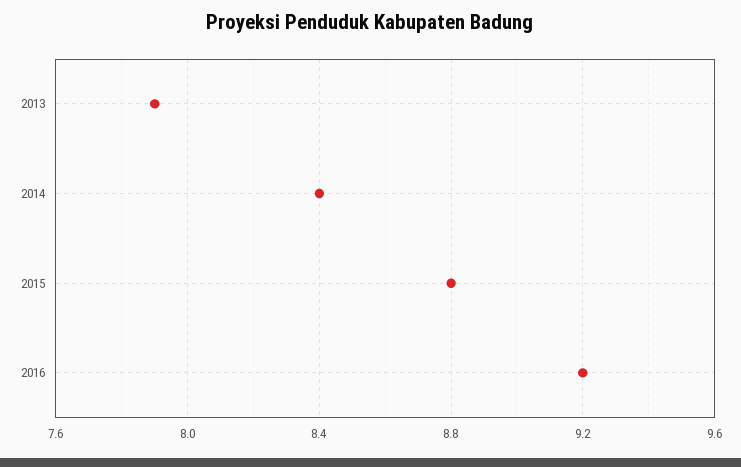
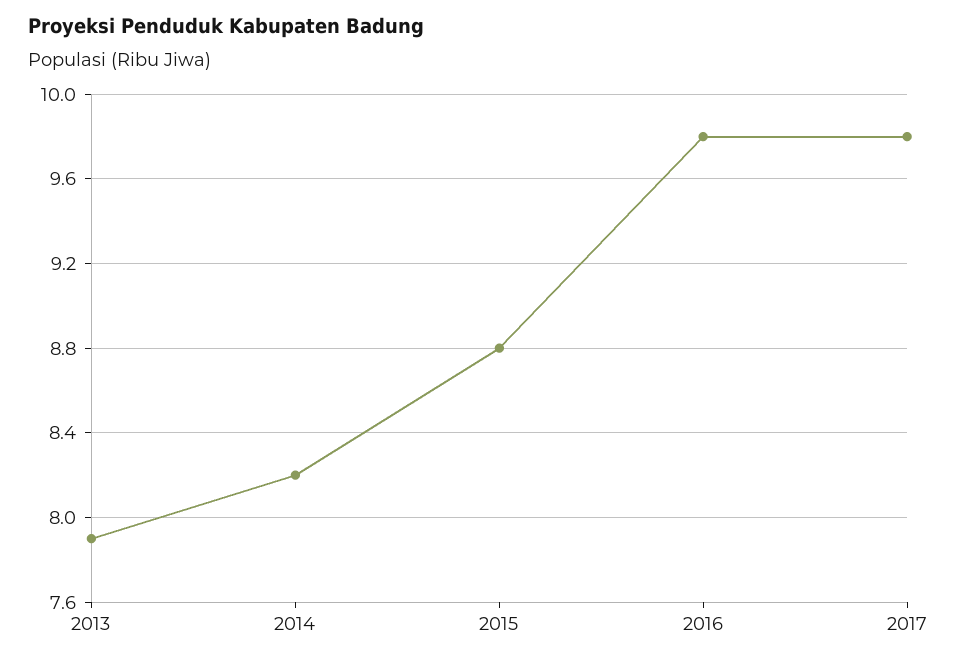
2014: 8.4 -> 8.2
2016: 9.2 -> 9.8
2017: none -> 9.8

